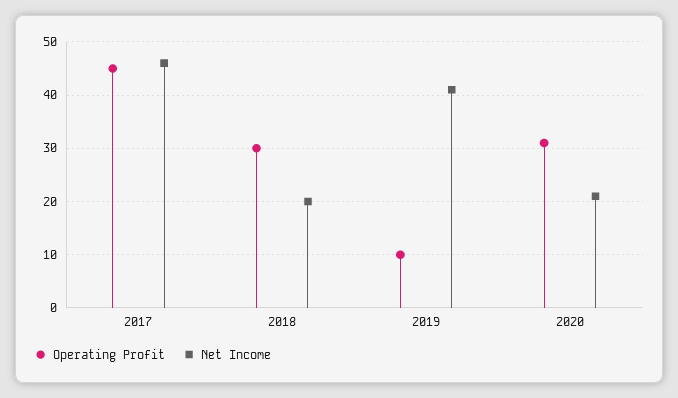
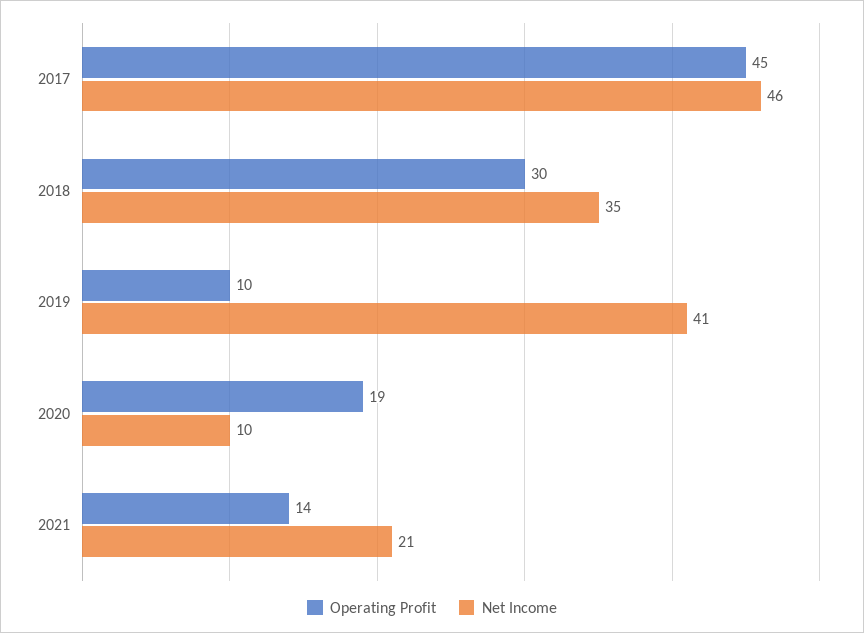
Net Income, 2018: 20 -> 35
Operating Profit, 2020: 30 -> 19
Net Income, 2020: 20 -> 10
Operating Profit, 2021: none -> 14
Net Income, 2021: none -> 21

